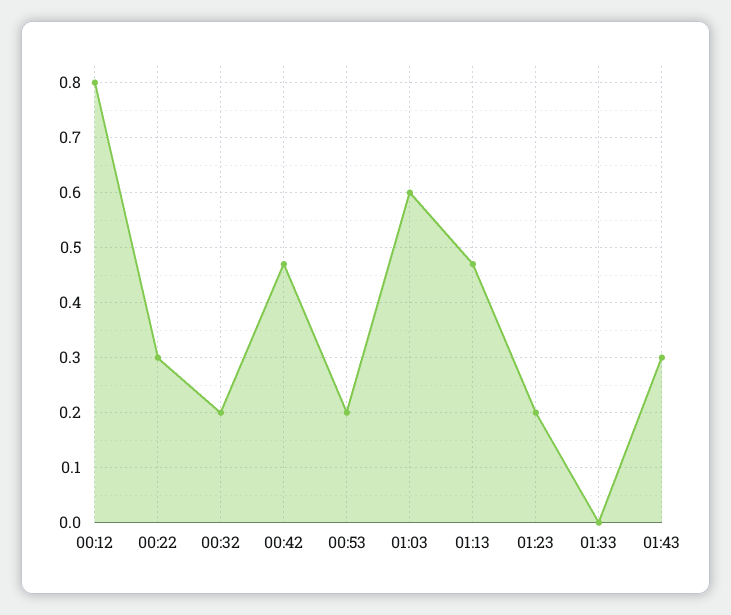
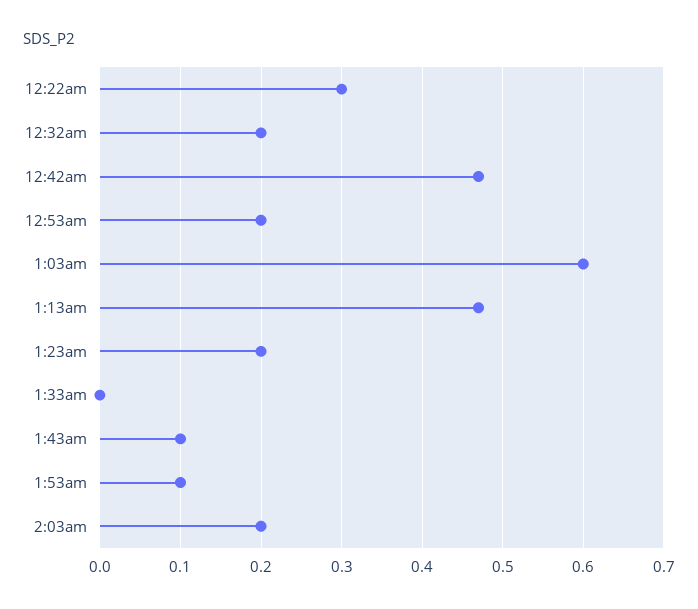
00:12: 0.8 -> none
01:43: 0.3 -> 0.1
1:53am: none -> 0.1
2:03am: none -> 0.2

